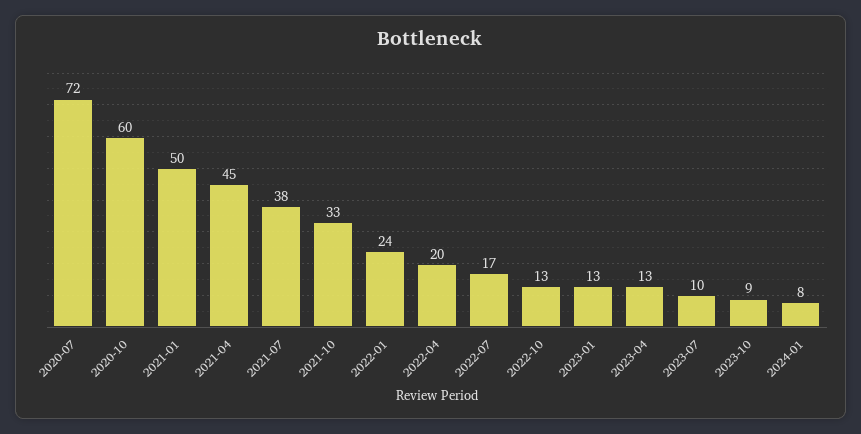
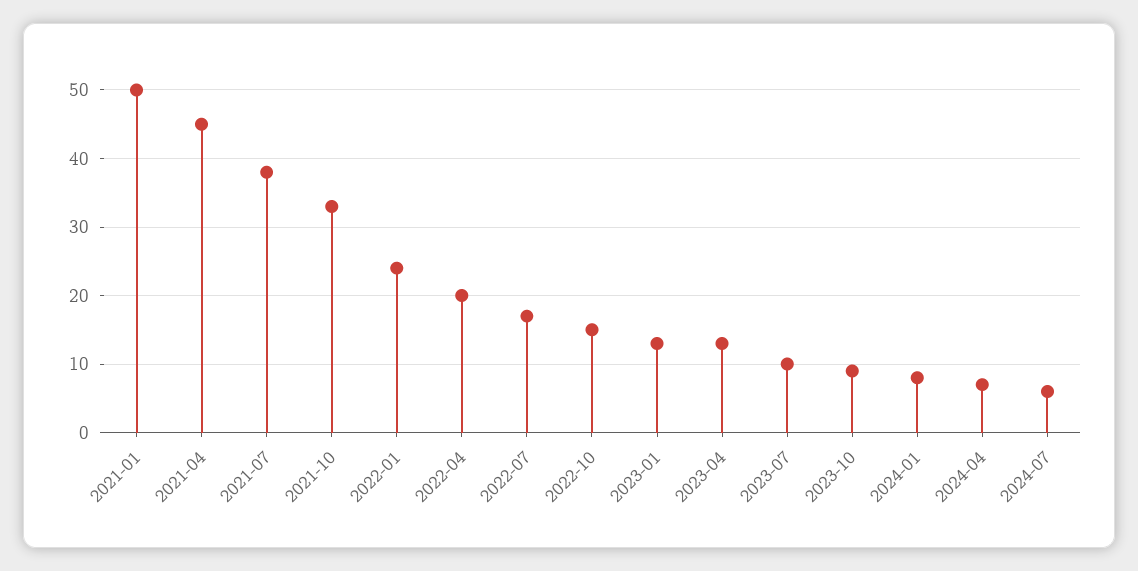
2020-07: 72 -> none
2020-10: 60 -> none
2022-10: 13 -> 15
2024-04: none -> 7
2024-07: none -> 6

